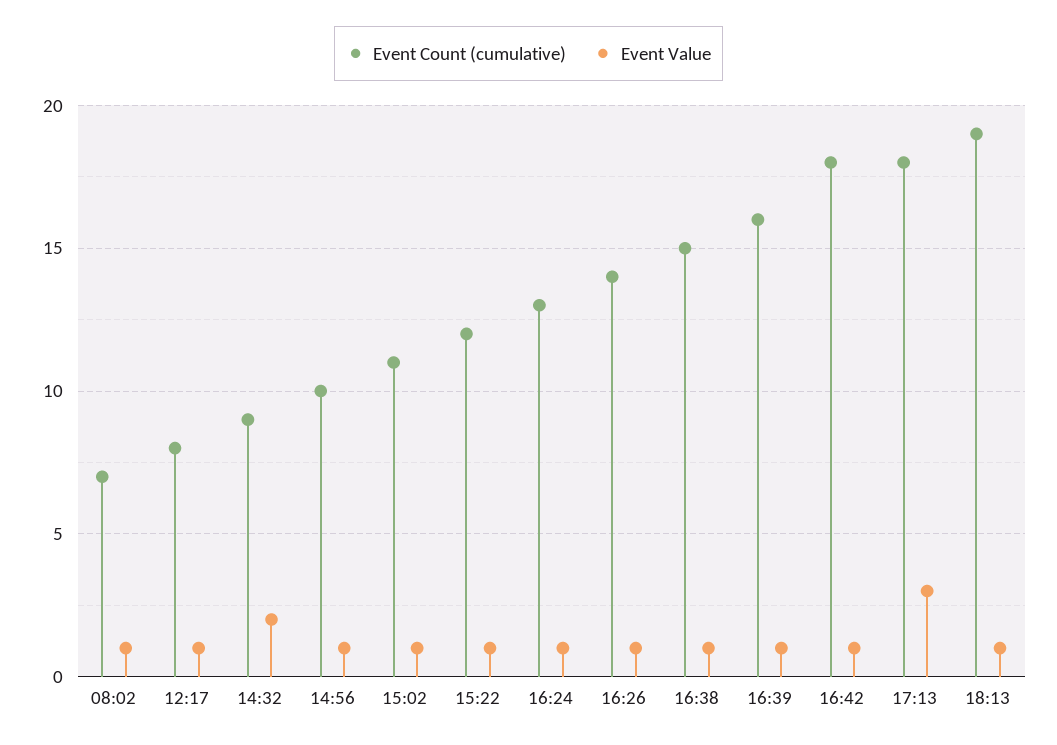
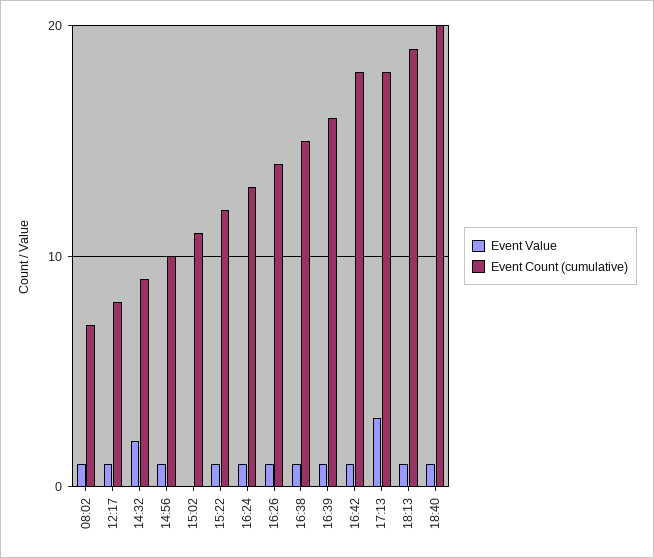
Event Value, 15:02: 1 -> 0
Event Value, 18:40: none -> 1
Event Count (cumulative), 18:40: none -> 20

